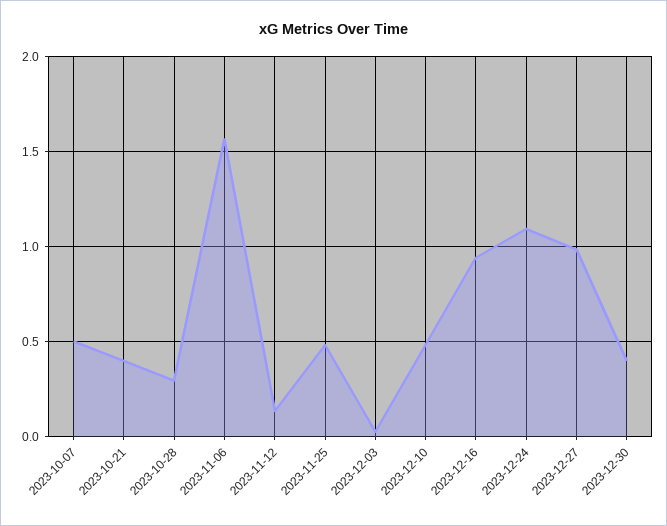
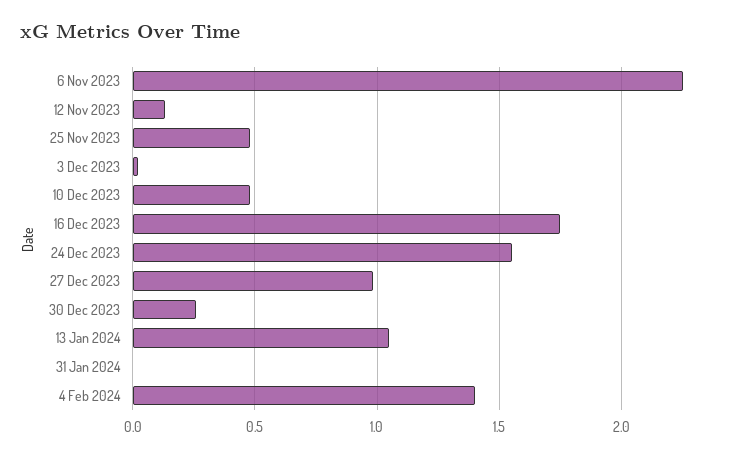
2023-10-07: 0.5 -> none
2023-10-21: 0.4 -> none
2023-10-28: 0.3 -> none
2023-11-06: 1.55 -> 2.25
2023-12-16: 0.95 -> 1.75
2023-12-24: 1.1 -> 1.55
2023-12-30: 0.4 -> 0.25
13 Jan 2024: none -> 1.05
31 Jan 2024: none -> 0
4 Feb 2024: none -> 1.4

